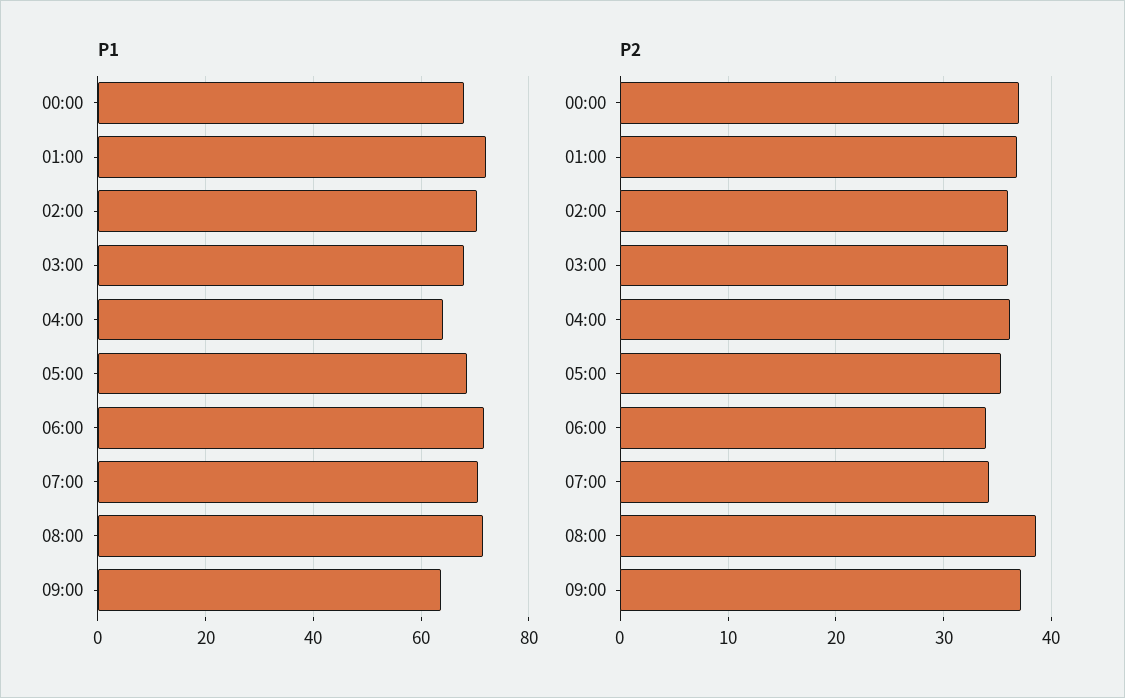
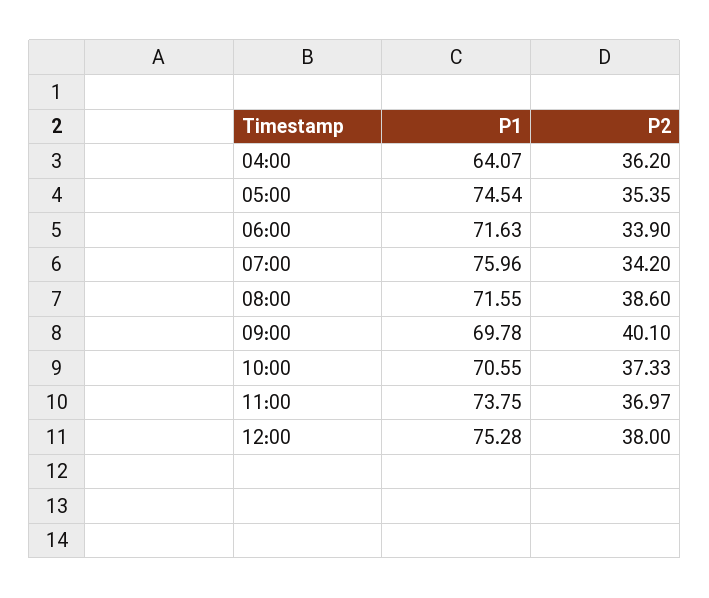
P1, 00:00: 68 -> none
P1, 01:00: 72 -> none
P1, 02:00: 70 -> none
P1, 03:00: 68 -> none
P1, 05:00: 68 -> 74.54
P1, 07:00: 70 -> 75.96
P1, 09:00: 64 -> 69.78
P2, 00:00: 37 -> none
P2, 01:00: 37 -> none
P2, 02:00: 36 -> none
P2, 03:00: 36 -> none
P2, 09:00: 37 -> 40.1
P1, 10:00: none -> 70.55
P2, 10:00: none -> 37.33
P1, 11:00: none -> 73.75
P2, 11:00: none -> 36.97
P1, 12:00: none -> 75.28
P2, 12:00: none -> 38

